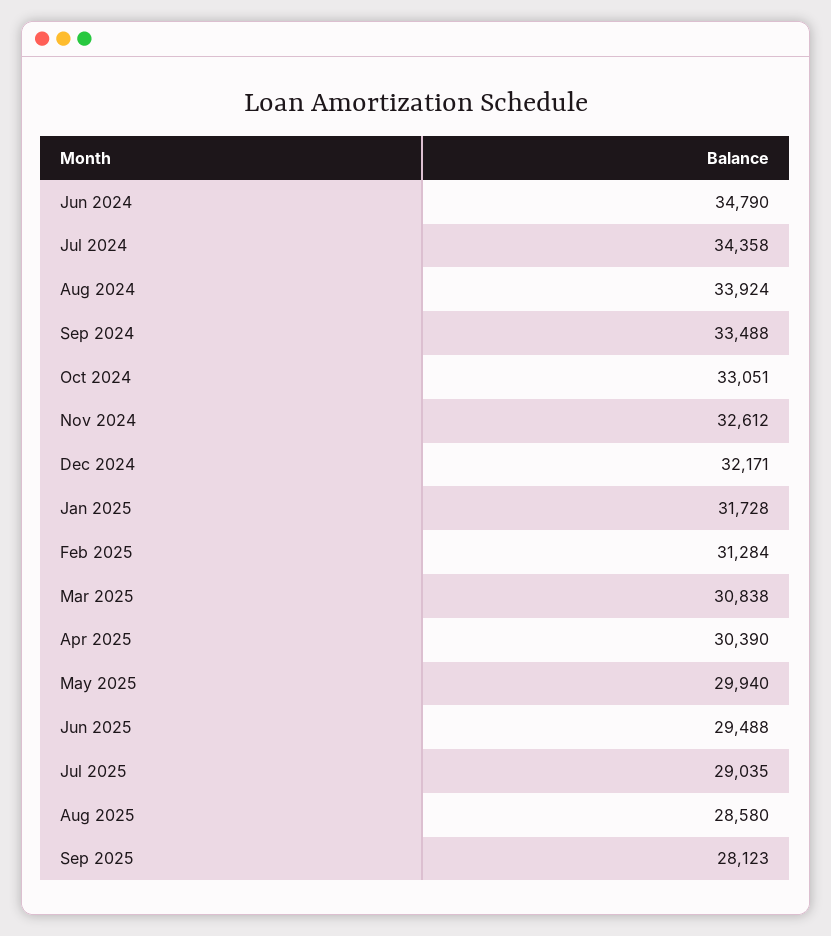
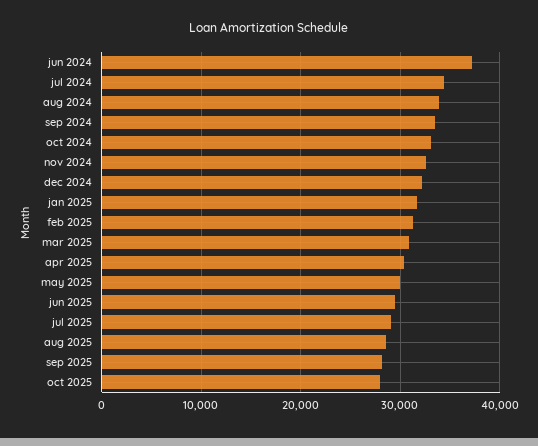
Jun 2024: 34790 -> 37000
oct 2025: none -> 28000

